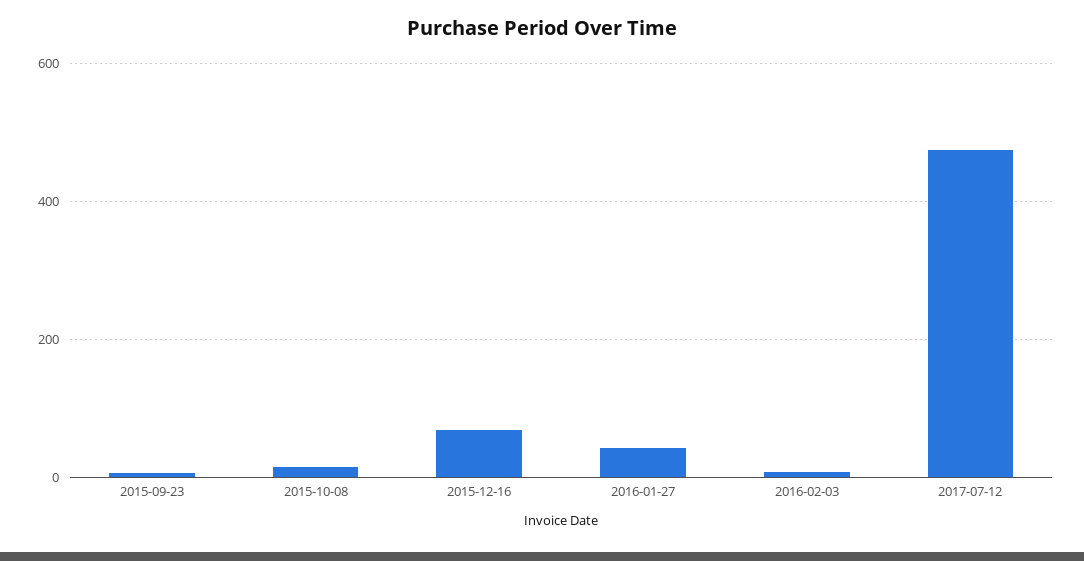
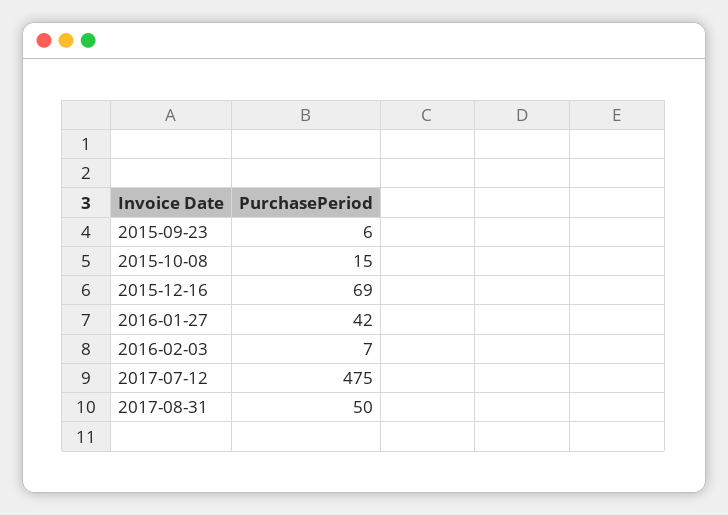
2017-08-31: none -> 50

